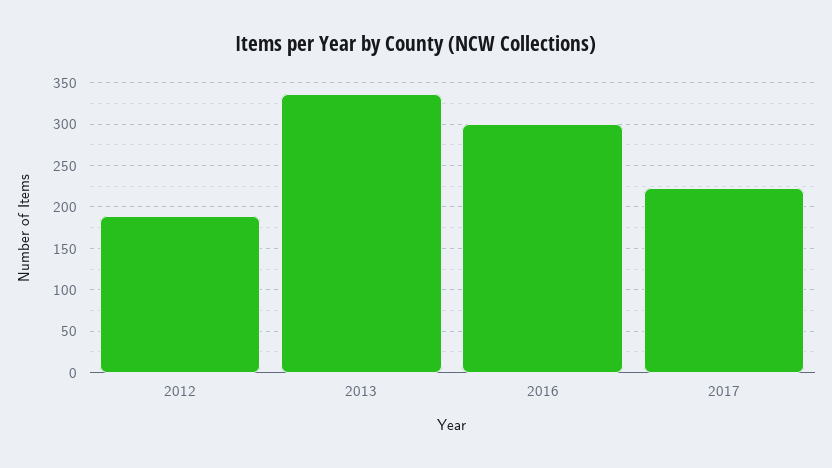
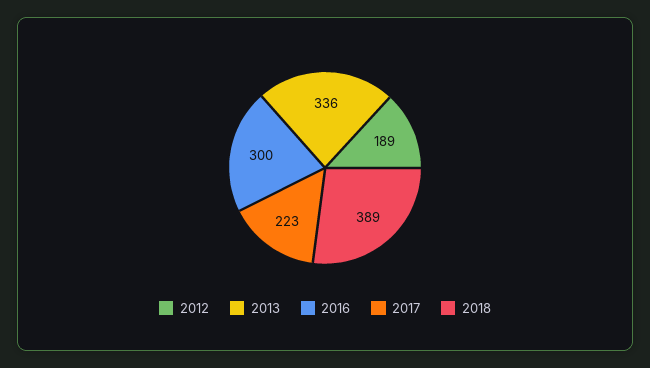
2018: none -> 389

